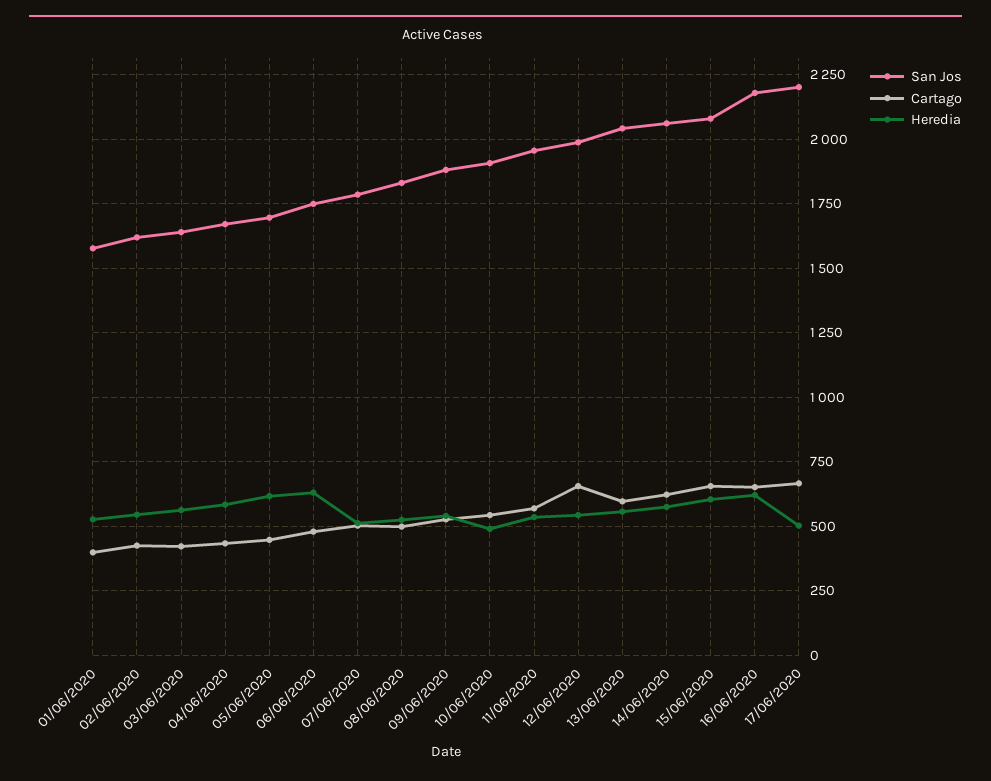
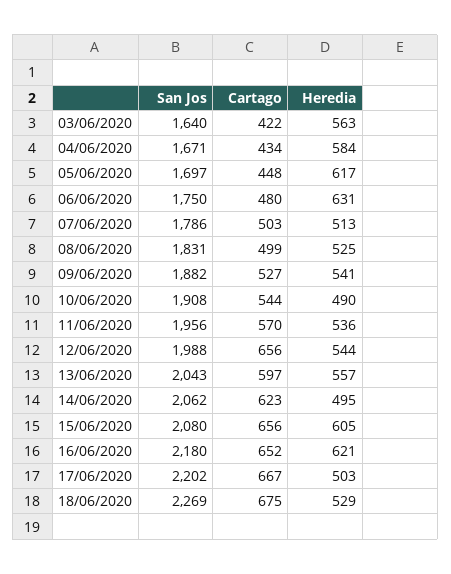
San Jos, 01/06/2020: 1575 -> none
Cartago, 01/06/2020: 400 -> none
Heredia, 01/06/2020: 525 -> none
San Jos, 02/06/2020: 1625 -> none
Cartago, 02/06/2020: 425 -> none
Heredia, 02/06/2020: 550 -> none
Heredia, 14/06/2020: 575 -> 495
San Jos, 18/06/2020: none -> 2269
Cartago, 18/06/2020: none -> 675
Heredia, 18/06/2020: none -> 529

